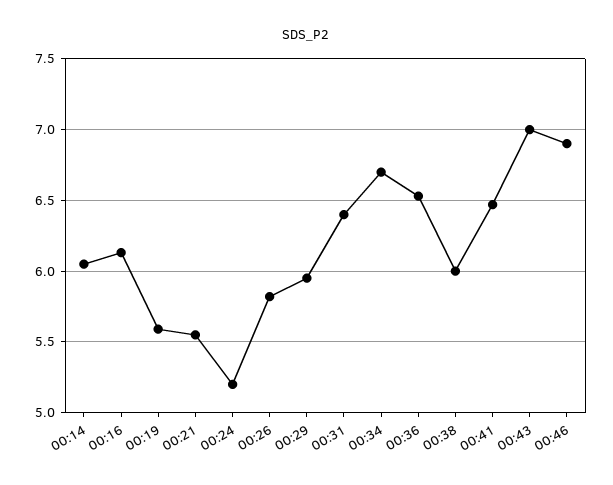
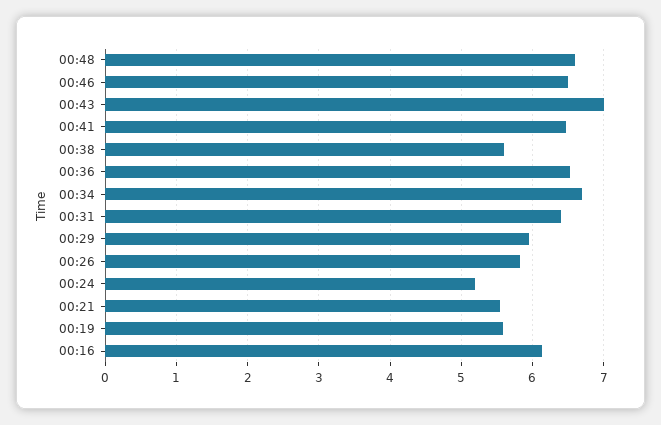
00:14: 6.05 -> none
00:38: 6 -> 5.6
00:46: 6.9 -> 6.5
00:48: none -> 6.6

